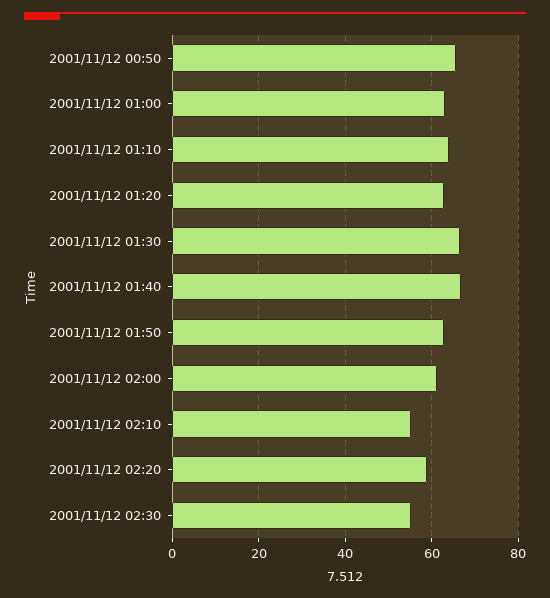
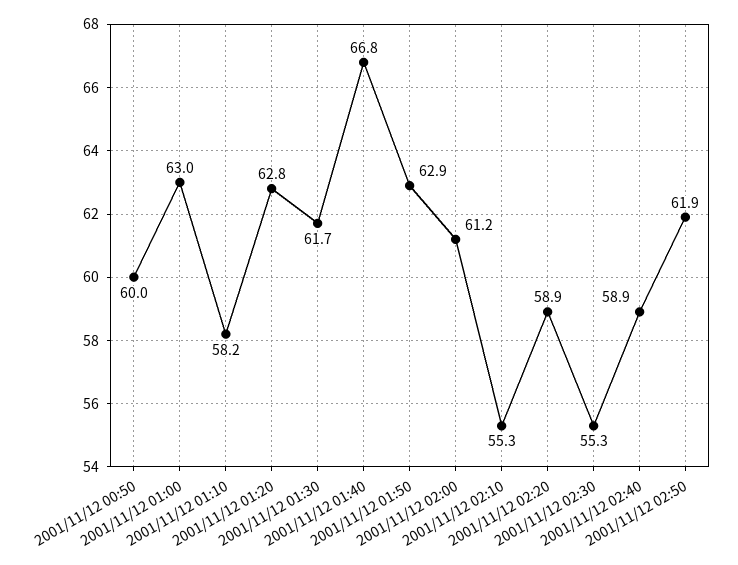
2001/11/12 00:50: 66 -> 60
2001/11/12 01:10: 64 -> 58.2
2001/11/12 01:30: 66 -> 61.7
2001/11/12 02:40: none -> 58.9
2001/11/12 02:50: none -> 61.9

